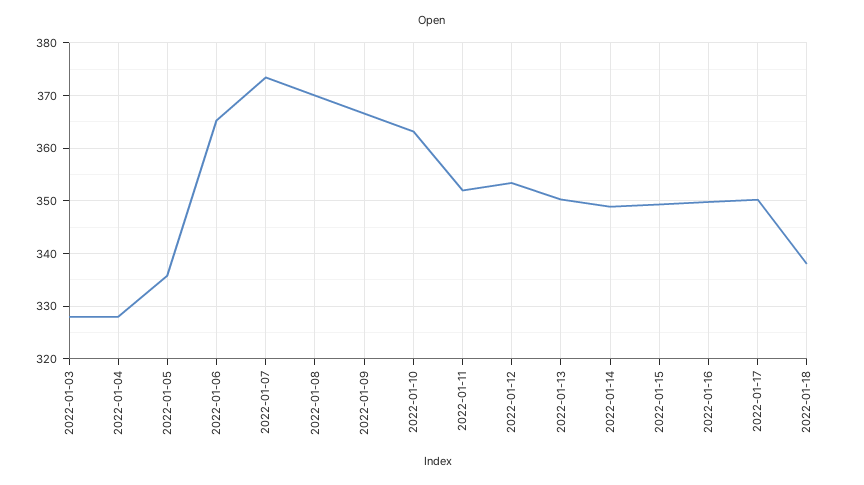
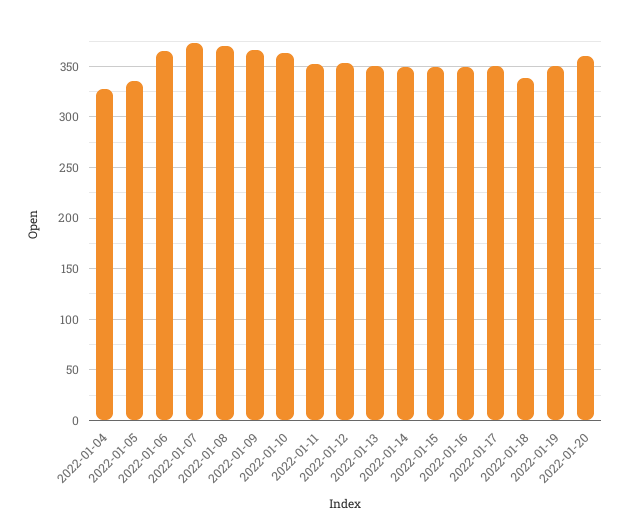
2022-01-03: 328 -> none
2022-01-19: none -> 350
2022-01-20: none -> 360

